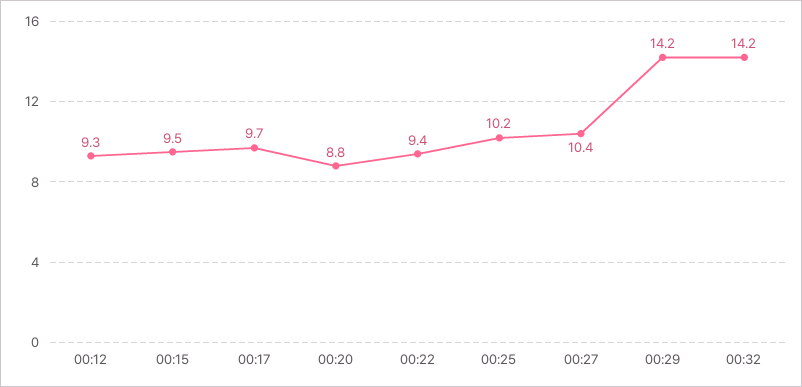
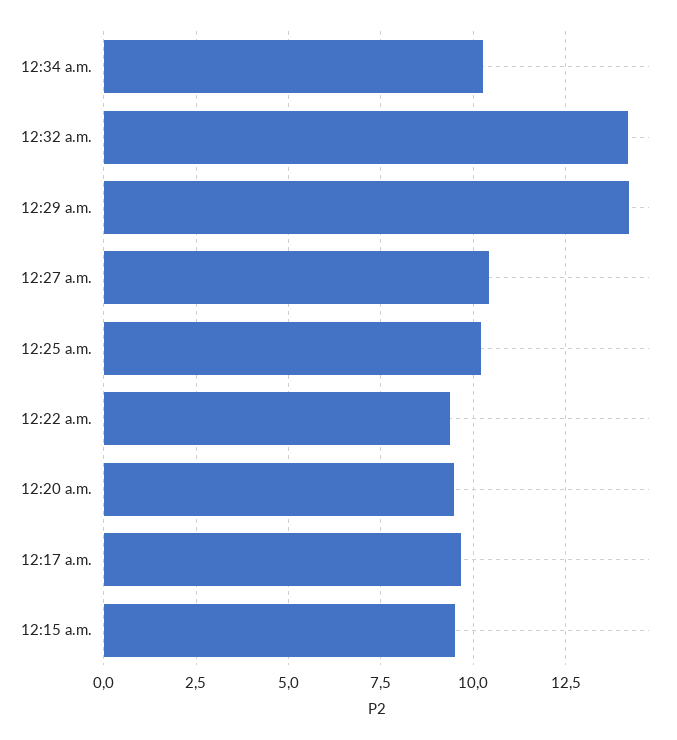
00:12: 9.3 -> none
00:20: 8.8 -> 9.5
12:34 a.m.: none -> 10.25

